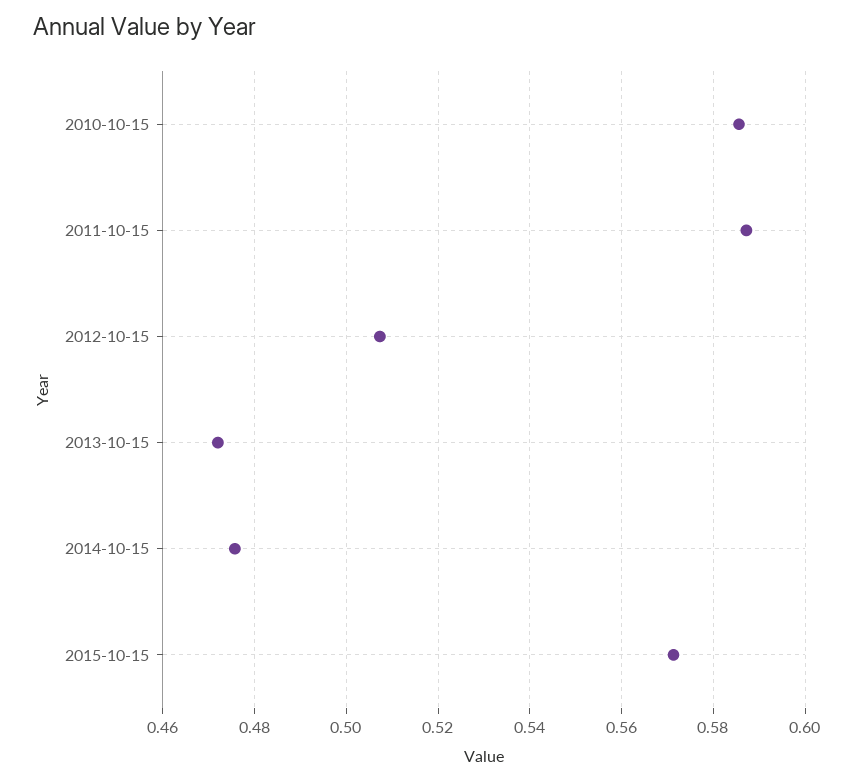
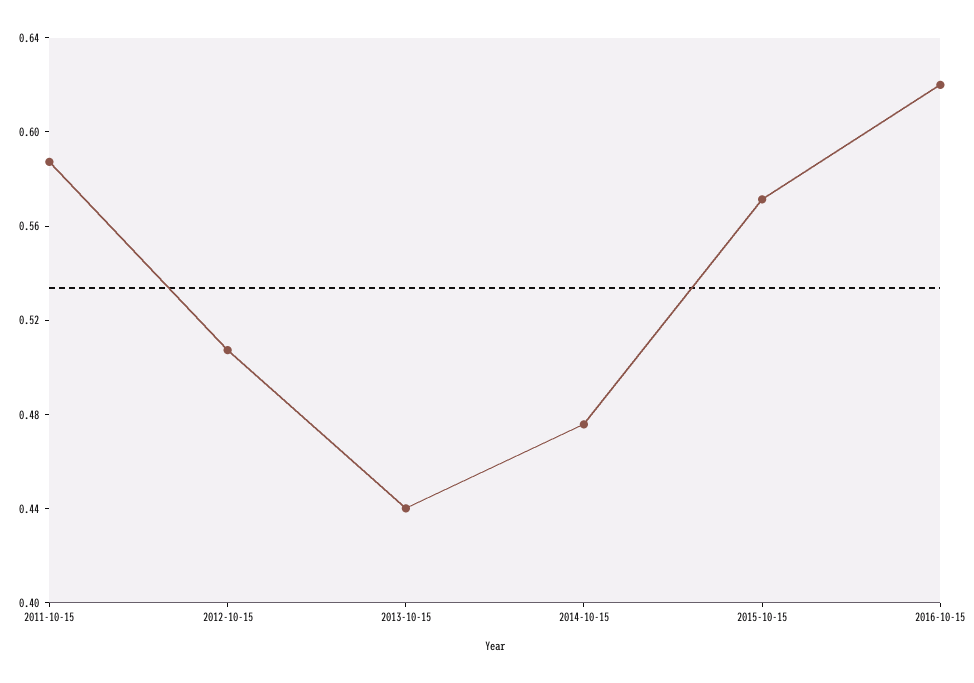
2010-10-15: 0.586 -> none
2013-10-15: 0.472 -> 0.44
2016-10-15: none -> 0.62

